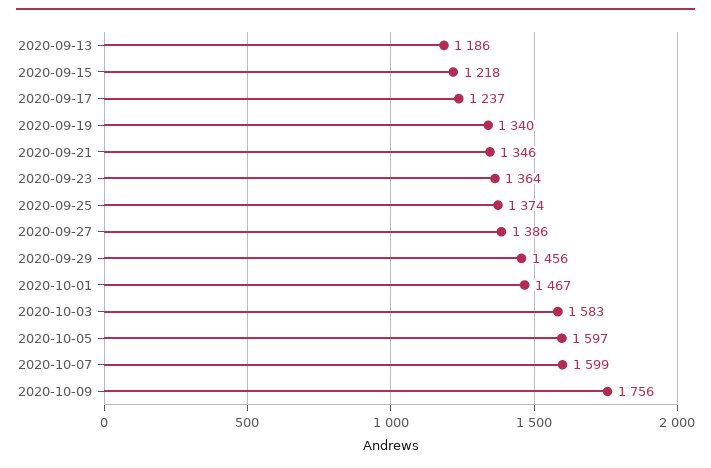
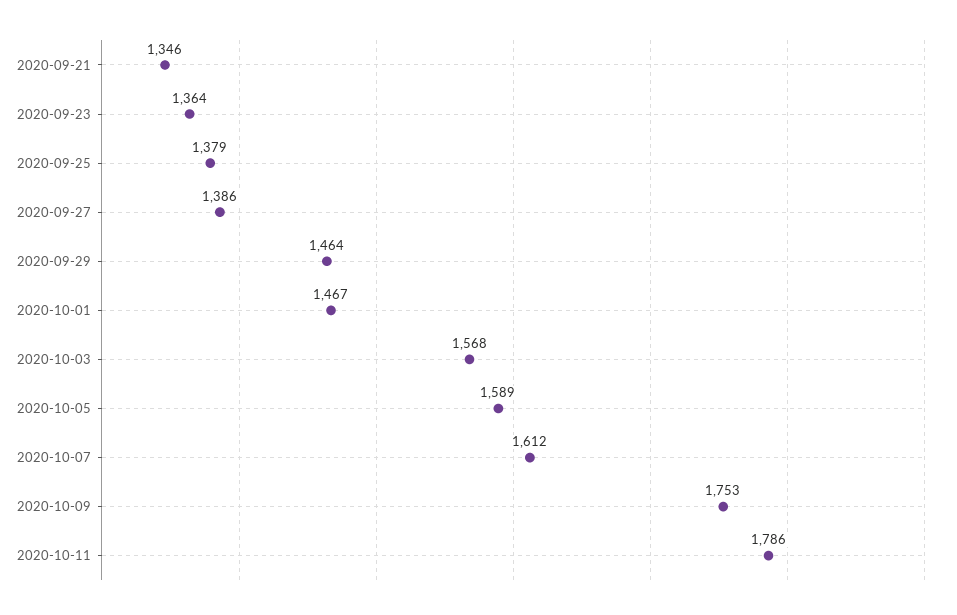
2020-09-13: 1186 -> none
2020-09-15: 1218 -> none
2020-09-17: 1237 -> none
2020-09-19: 1340 -> none
2020-09-25: 1374 -> 1379
2020-09-29: 1456 -> 1464
2020-10-03: 1583 -> 1568
2020-10-05: 1597 -> 1589
2020-10-07: 1599 -> 1612
2020-10-09: 1756 -> 1753
2020-10-11: none -> 1786

